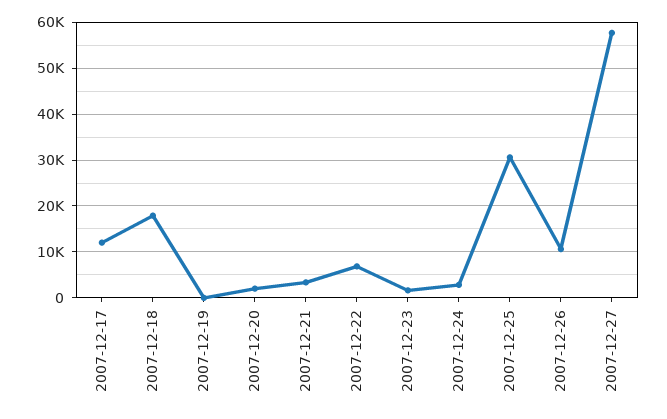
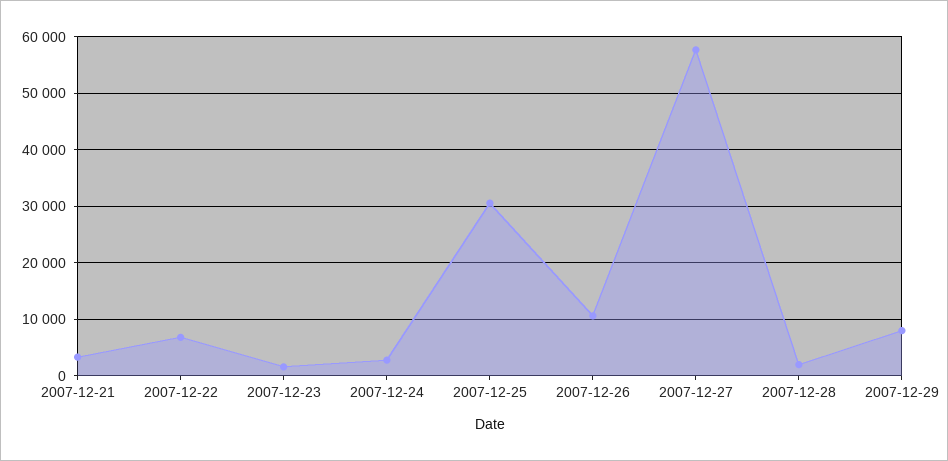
2007-12-17: 12000 -> none
2007-12-18: 18000 -> none
2007-12-19: 0 -> none
2007-12-20: 2000 -> none
2007-12-28: none -> 2000
2007-12-29: none -> 8000

